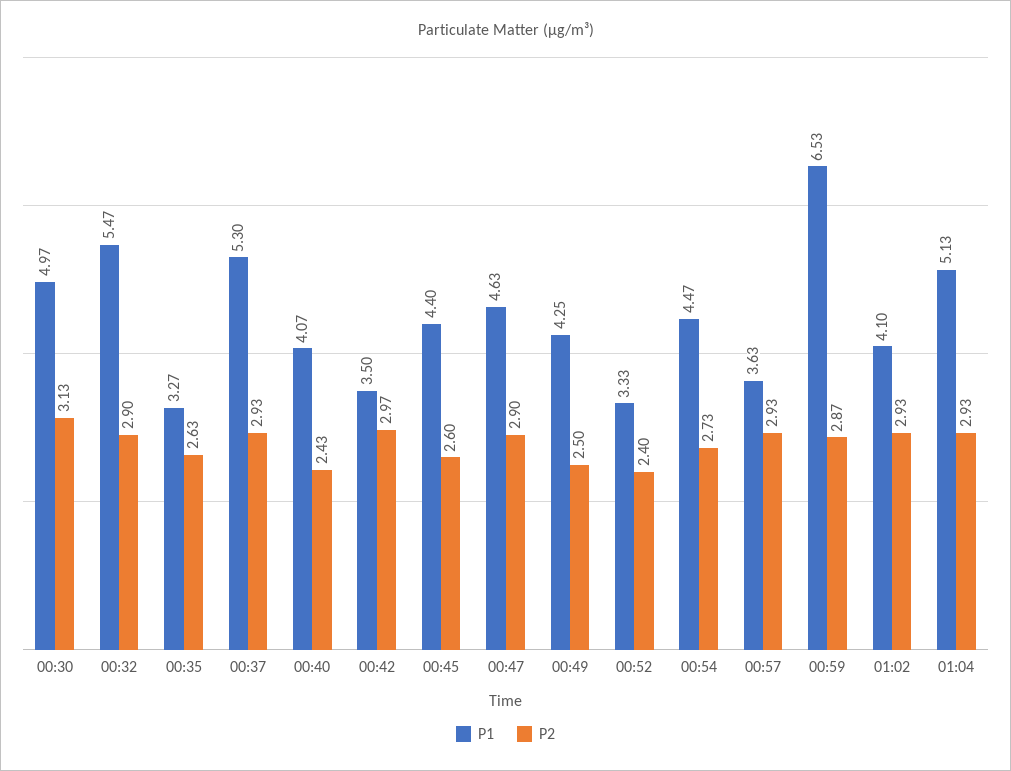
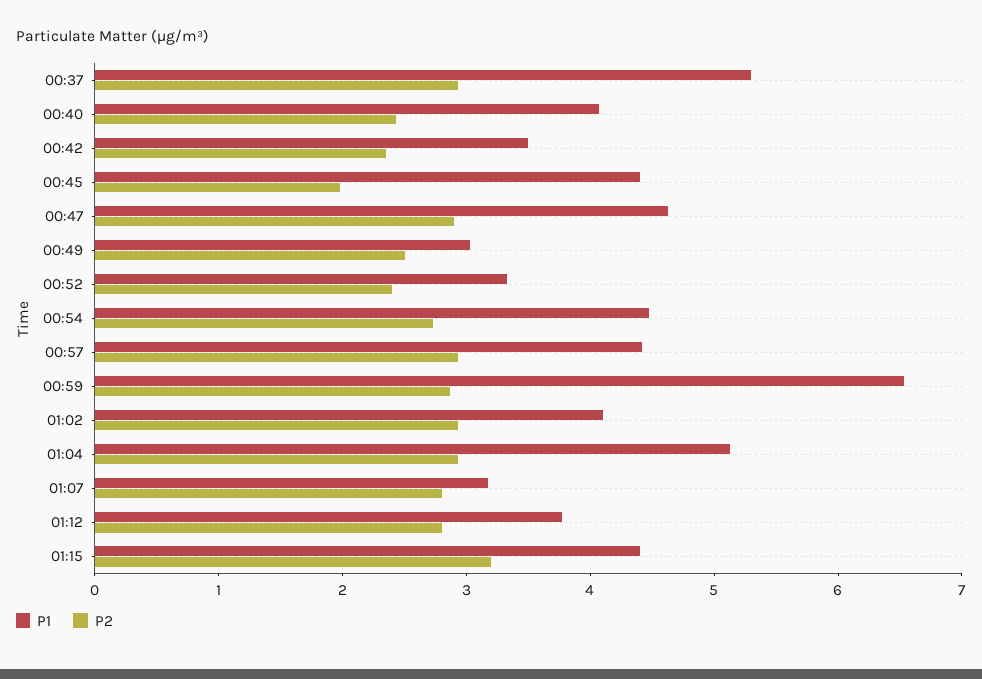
P1, 00:30: 4.97 -> none
P2, 00:30: 3.13 -> none
P1, 00:32: 5.47 -> none
P2, 00:32: 2.9 -> none
P1, 00:35: 3.27 -> none
P2, 00:35: 2.63 -> none
P2, 00:42: 2.97 -> 2.4
P2, 00:45: 2.6 -> 2
P1, 00:49: 4.25 -> 3
P1, 00:57: 3.63 -> 4.4
P1, 01:07: none -> 3.2
P2, 01:07: none -> 2.8
P1, 01:12: none -> 3.8
P2, 01:12: none -> 2.8
P1, 01:15: none -> 4.4
P2, 01:15: none -> 3.2

